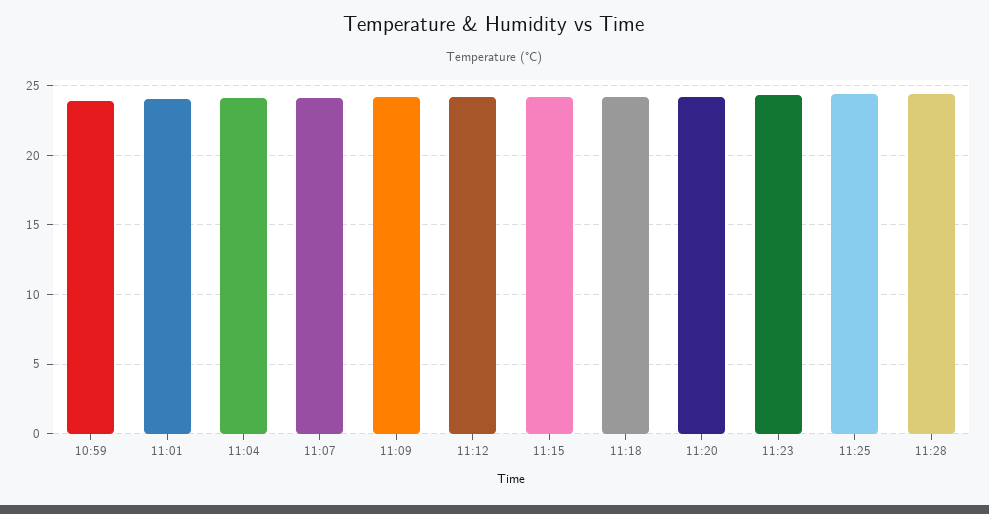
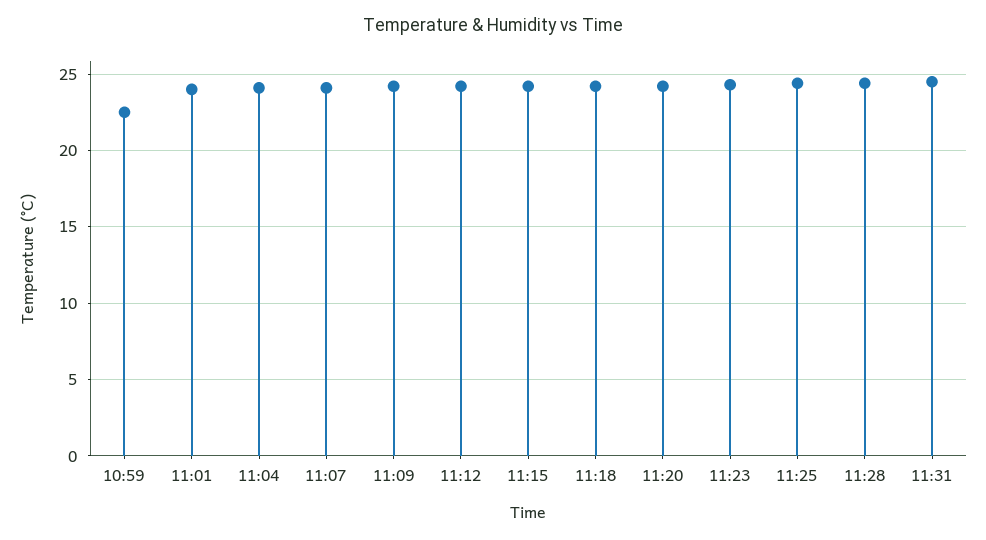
10:59: 24 -> 22.5
11:31: none -> 24.5

